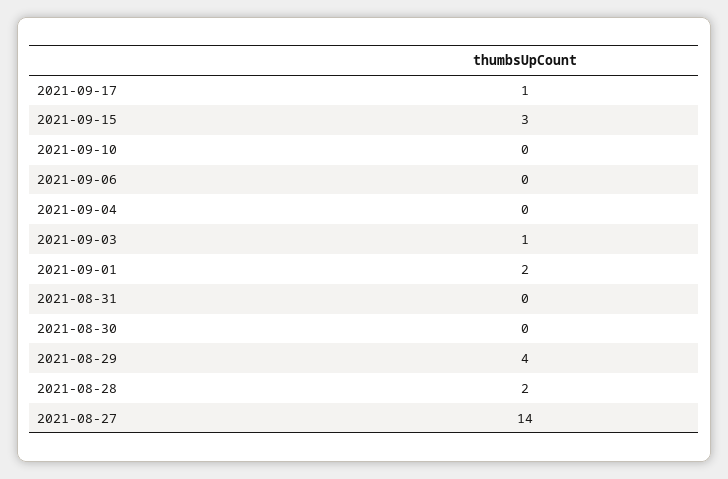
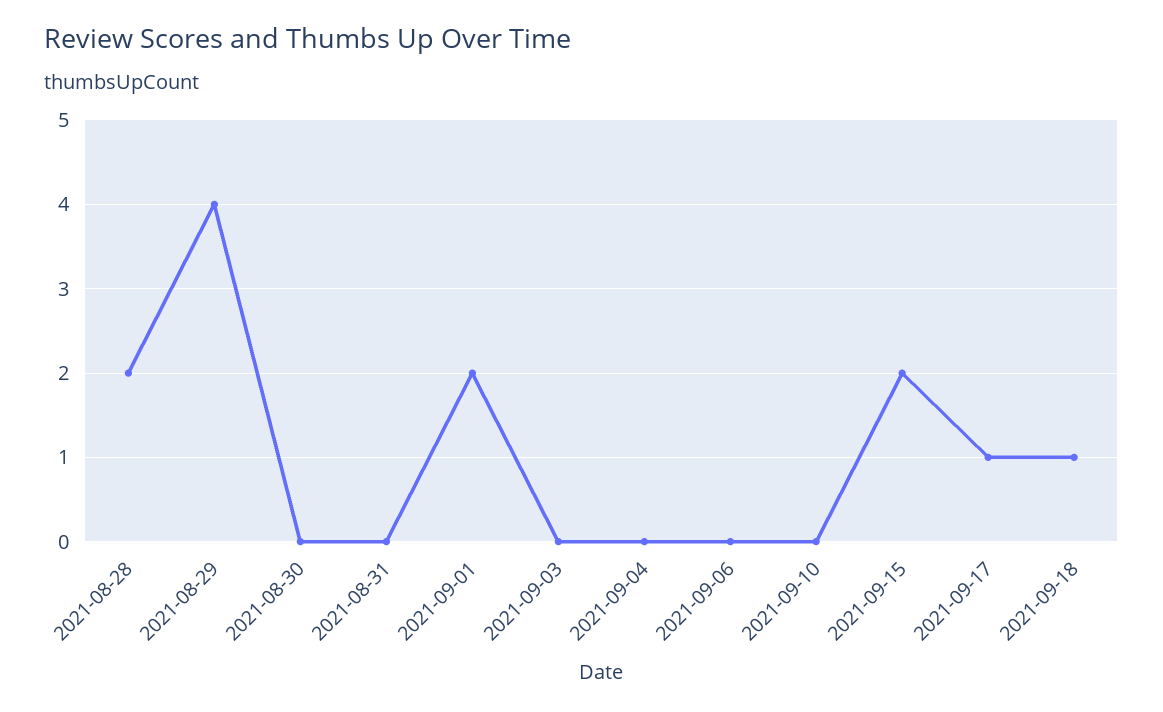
2021-09-15: 3 -> 2
2021-09-03: 1 -> 0
2021-08-27: 14 -> none
2021-09-18: none -> 1

